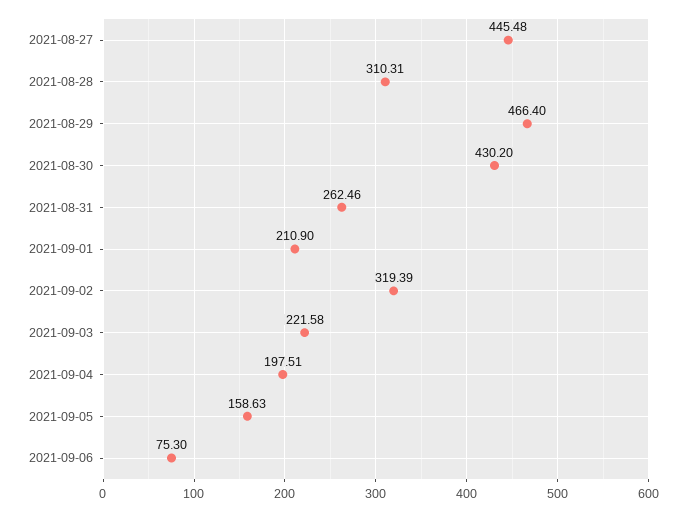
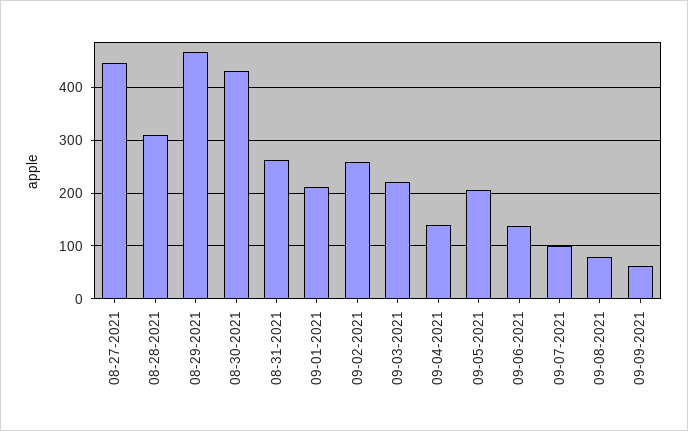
2021-09-02: 319.39 -> 260
2021-09-04: 197.51 -> 140
2021-09-05: 158.63 -> 200
2021-09-06: 75.3 -> 140
09-07-2021: none -> 100
09-08-2021: none -> 80
09-09-2021: none -> 60

